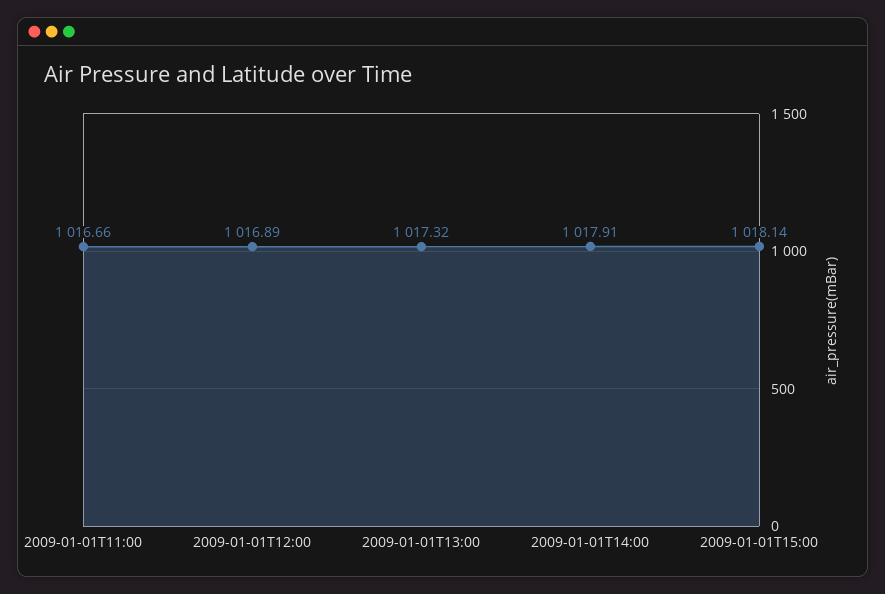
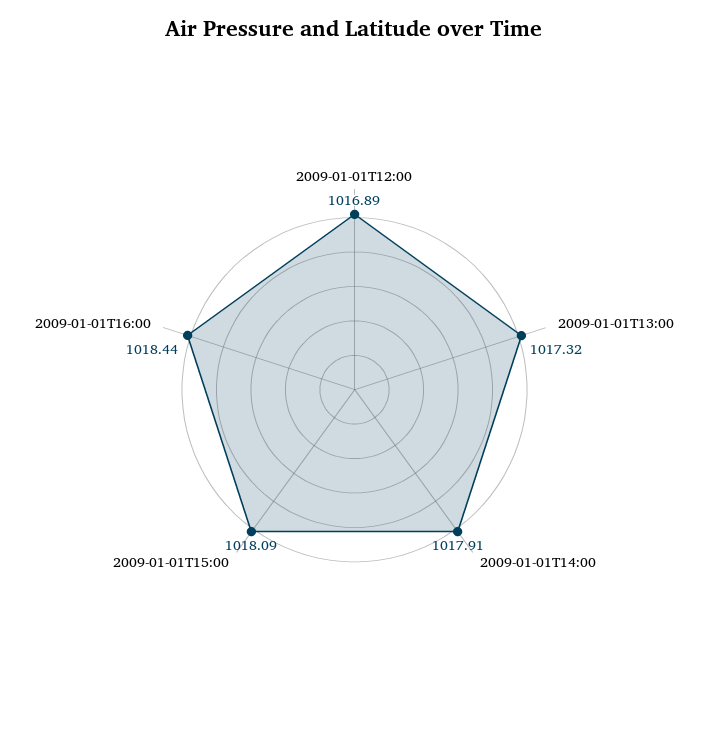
2009-01-01T11:00: 1016.66 -> none
2009-01-01T15:00: 1018.14 -> 1018.09
2009-01-01T16:00: none -> 1018.44

